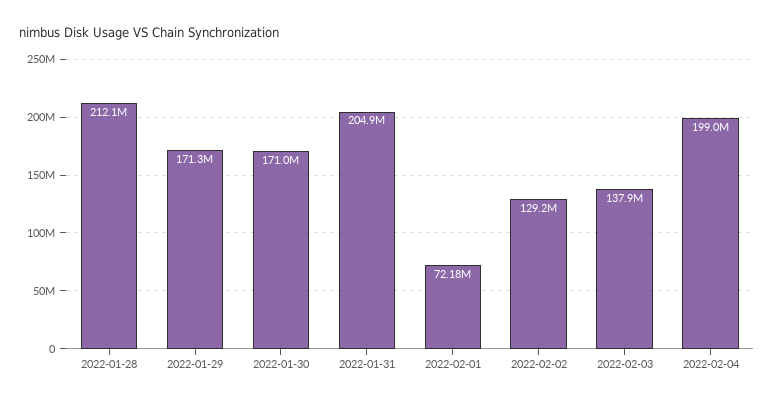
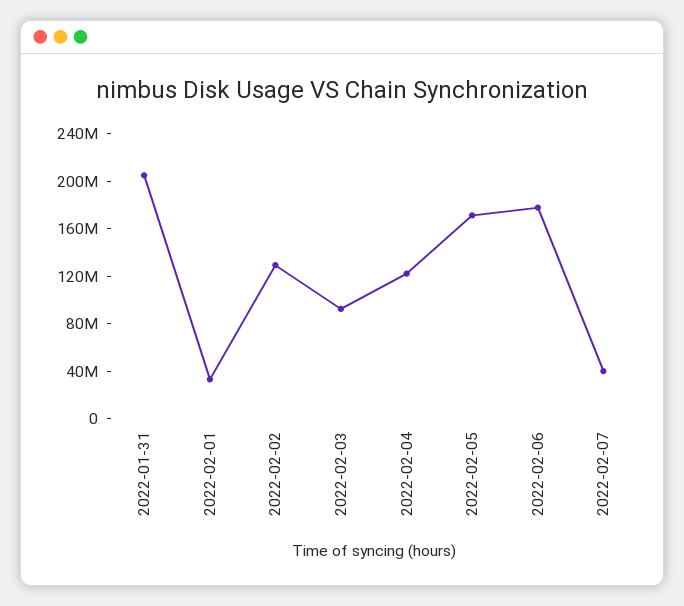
2022-01-28: 212100000 -> none
2022-01-29: 171300000 -> none
2022-01-30: 171000000 -> none
2022-02-01: 72180000 -> 30000000
2022-02-03: 137900000 -> 90000000
2022-02-04: 199000000 -> 120000000
2022-02-05: none -> 170000000
2022-02-06: none -> 180000000
2022-02-07: none -> 40000000

